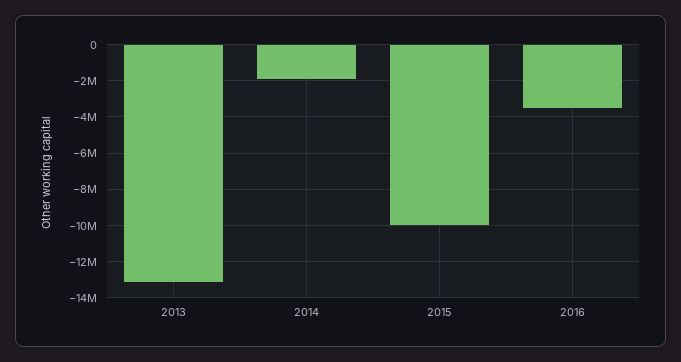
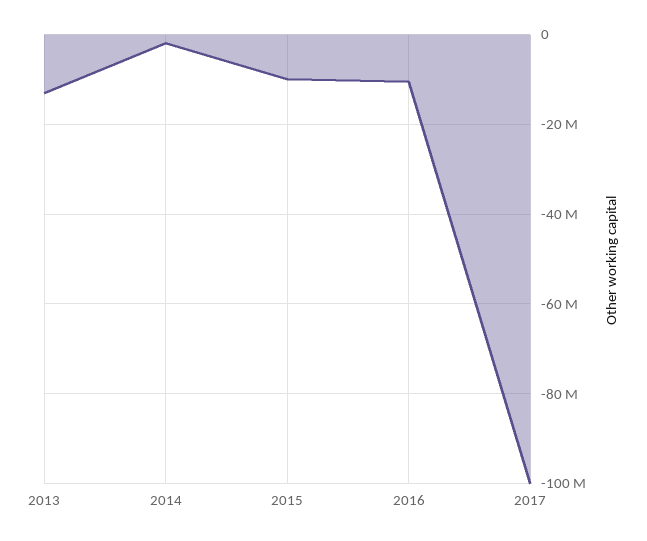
2016: -3500000 -> -10000000
2017: none -> -100000000

